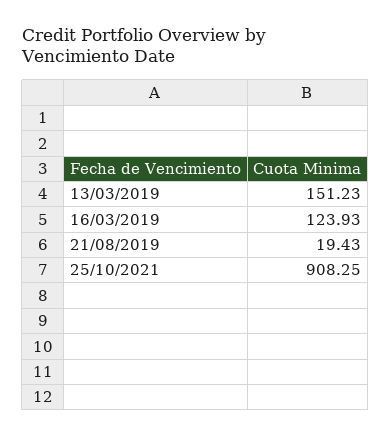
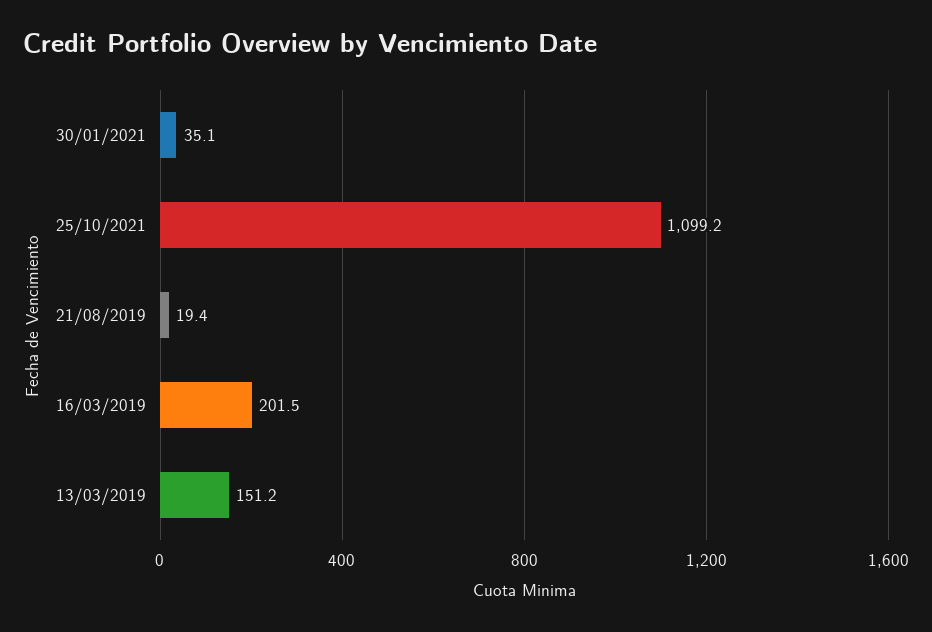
16/03/2019: 123.93 -> 201.5
25/10/2021: 908.25 -> 1099.2
30/01/2021: none -> 35.1

